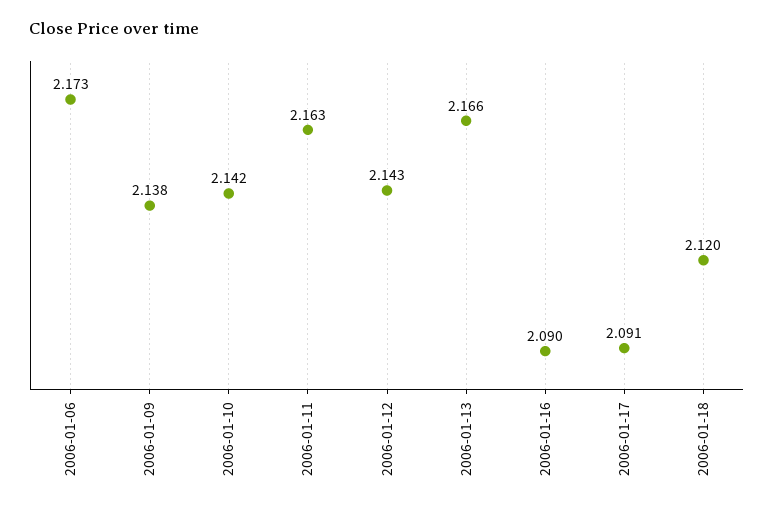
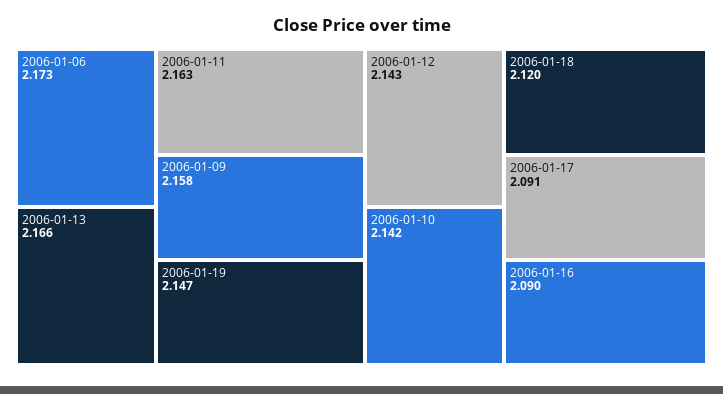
2006-01-09: 2.138 -> 2.158
2006-01-19: none -> 2.147

